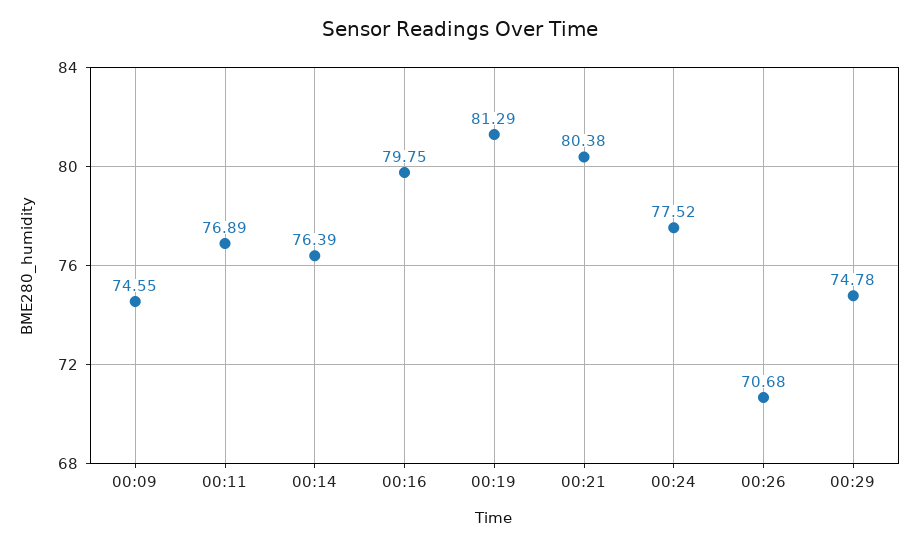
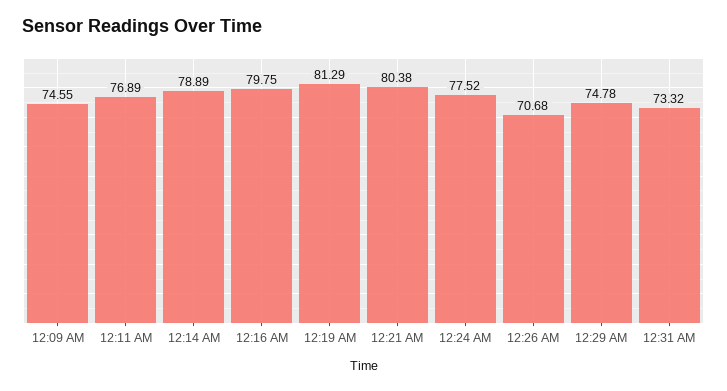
00:14: 76.39 -> 78.89
12:31 AM: none -> 73.32

